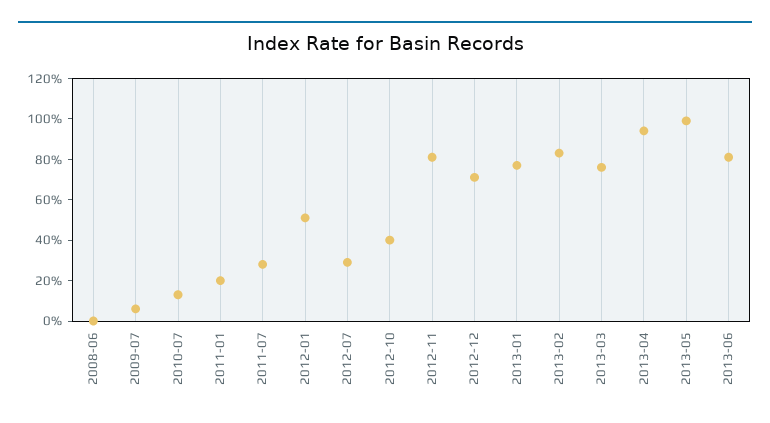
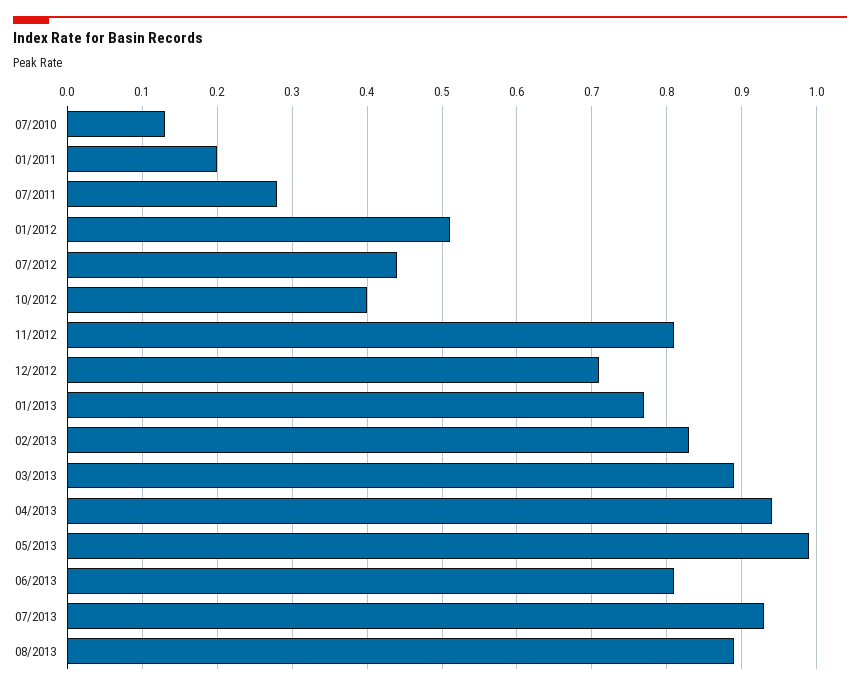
2008-06: 0 -> none
2009-07: 0.05 -> none
2012-07: 0.3 -> 0.44
2013-03: 0.75 -> 0.89
07/2013: none -> 0.93
08/2013: none -> 0.89

